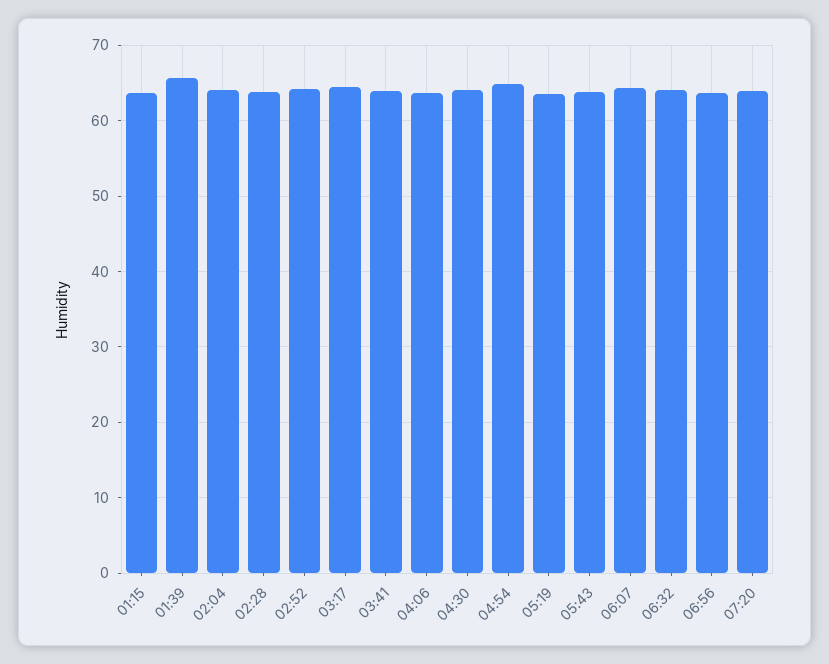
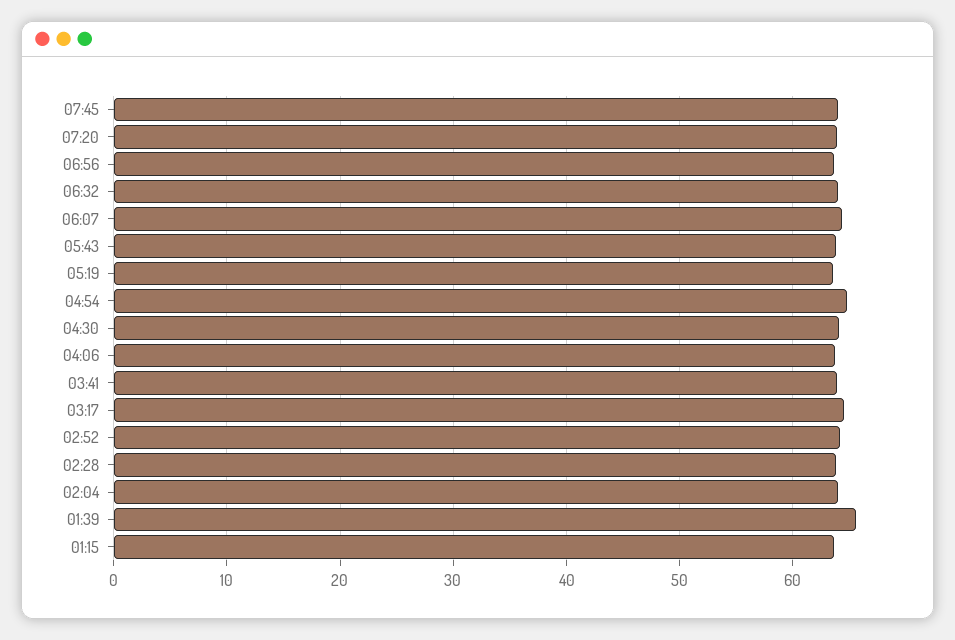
07:45: none -> 64

